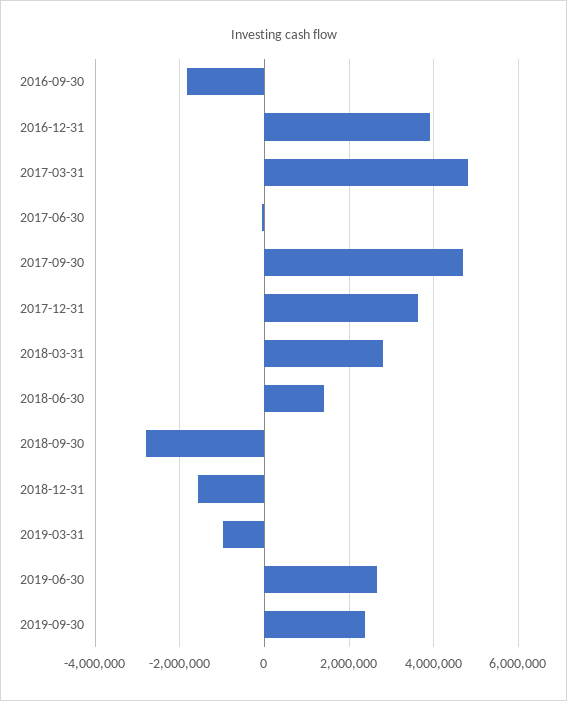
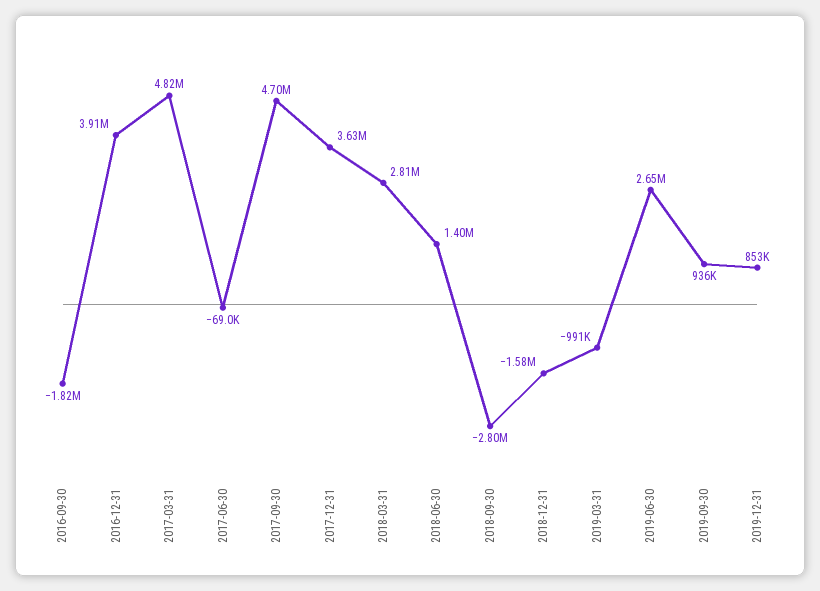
2019-09-30: 2400000 -> 936000
2019-12-31: none -> 853000

